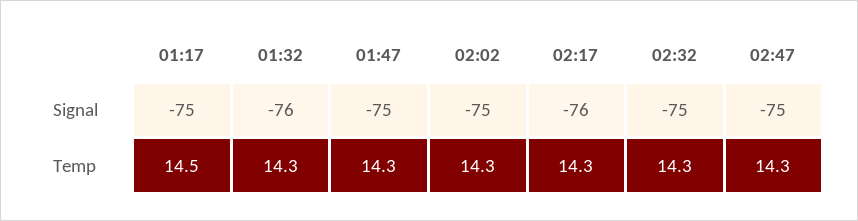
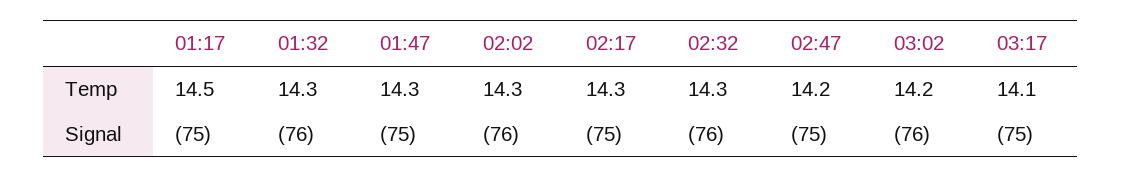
02:02, Signal: -75 -> -76
02:17, Signal: -76 -> -75
02:32, Signal: -75 -> -76
02:47, Temp: 14.3 -> 14.2
03:02, Temp: none -> 14.2
03:17, Temp: none -> 14.1
03:02, Signal: none -> -76
03:17, Signal: none -> -75

